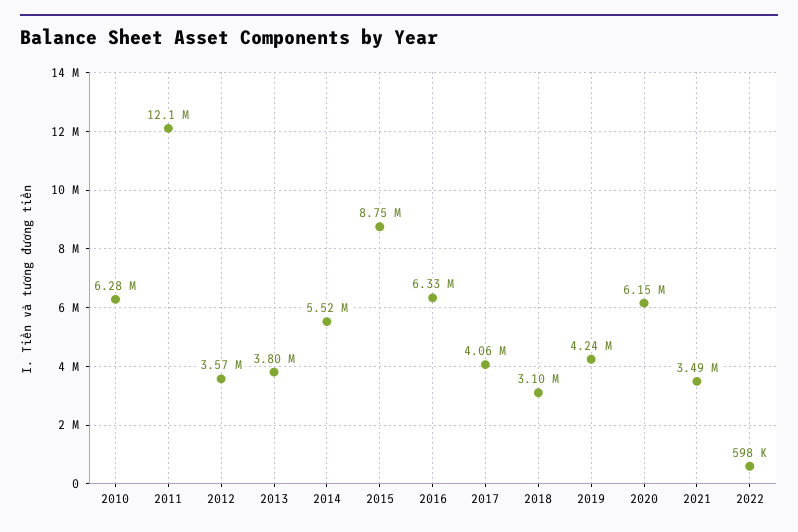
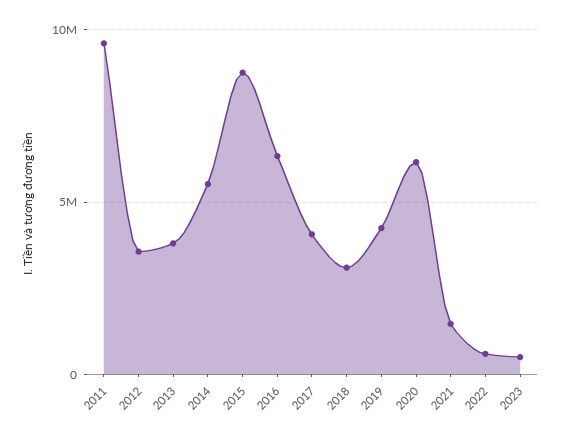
2010: 6280000 -> none
2011: 12100000 -> 9500000
2021: 3490000 -> 1500000
2023: none -> 500000

